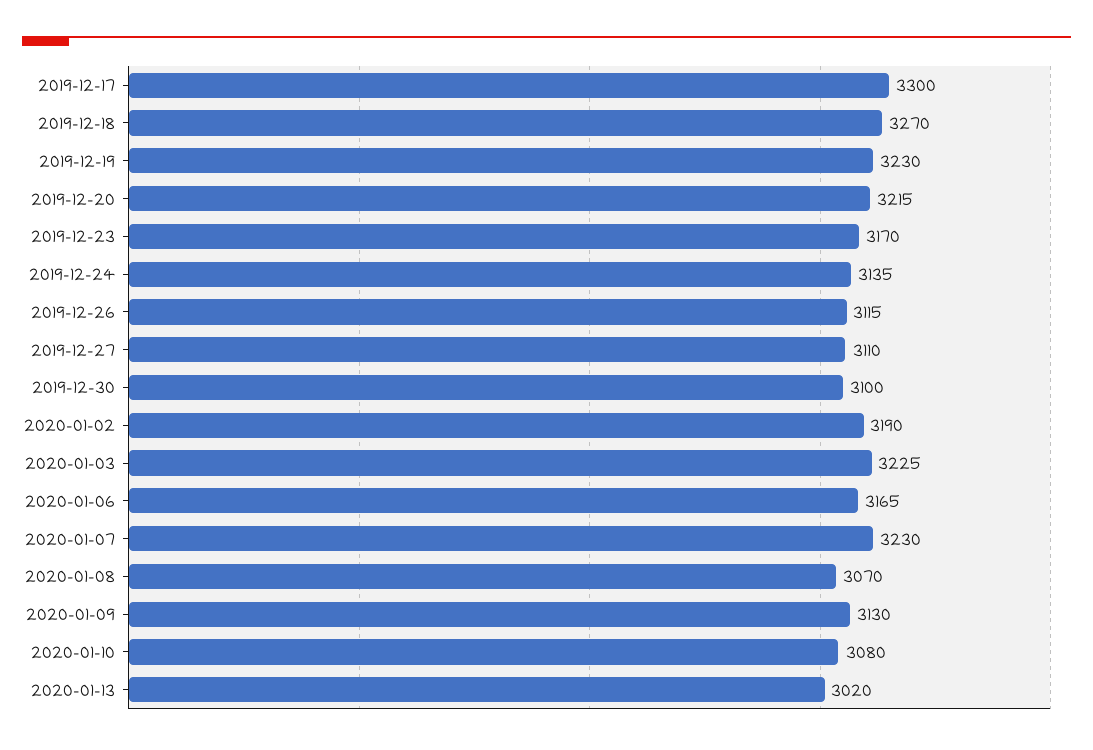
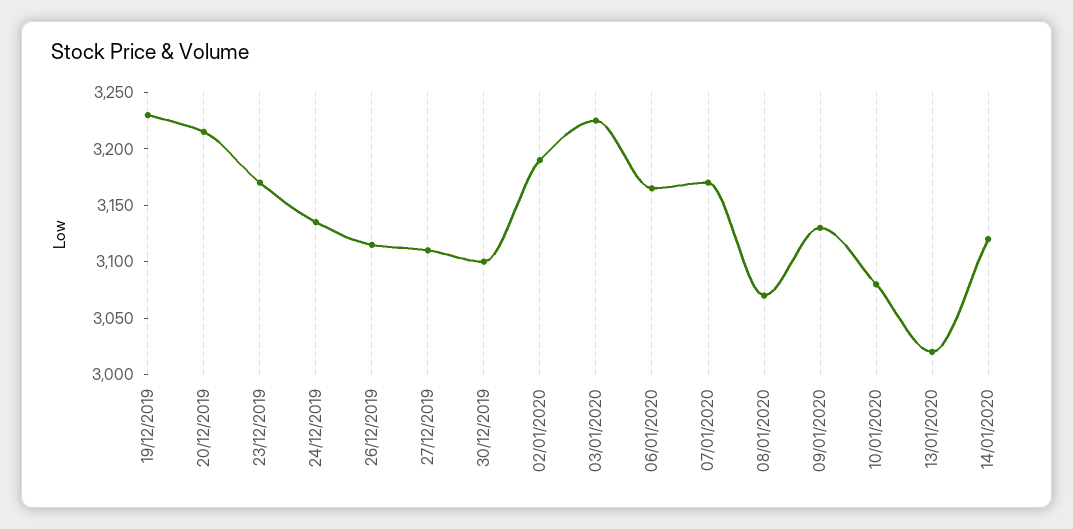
2019-12-17: 3300 -> none
2019-12-18: 3270 -> none
2020-01-07: 3230 -> 3170
14/01/2020: none -> 3120

